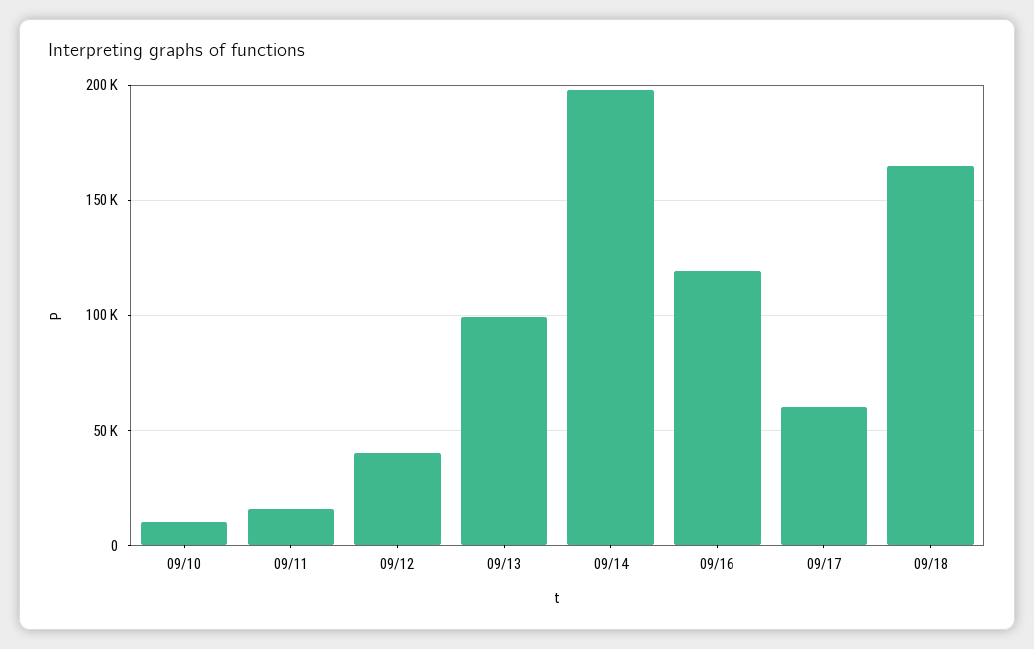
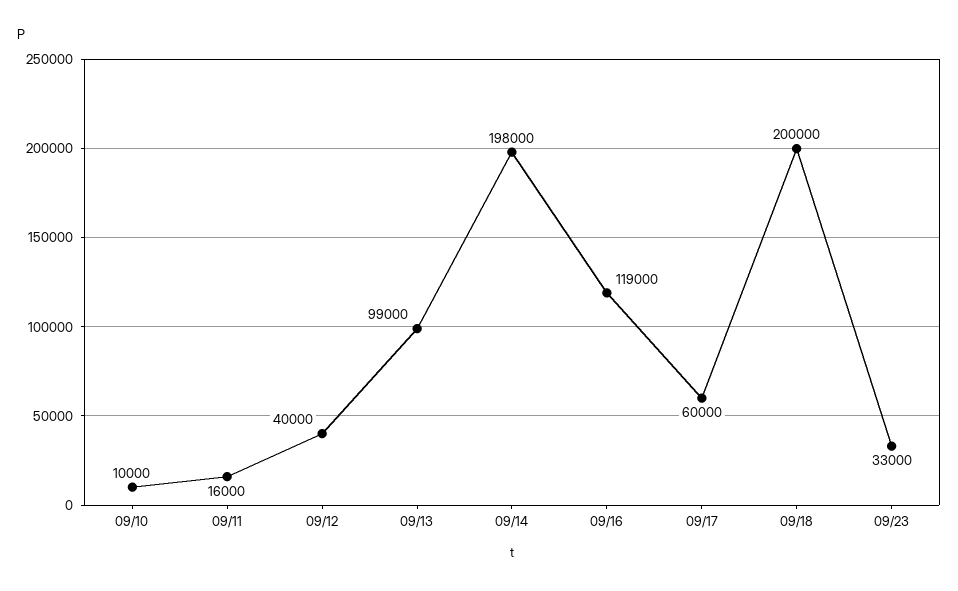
09/18: 165000 -> 200000
09/23: none -> 33000

